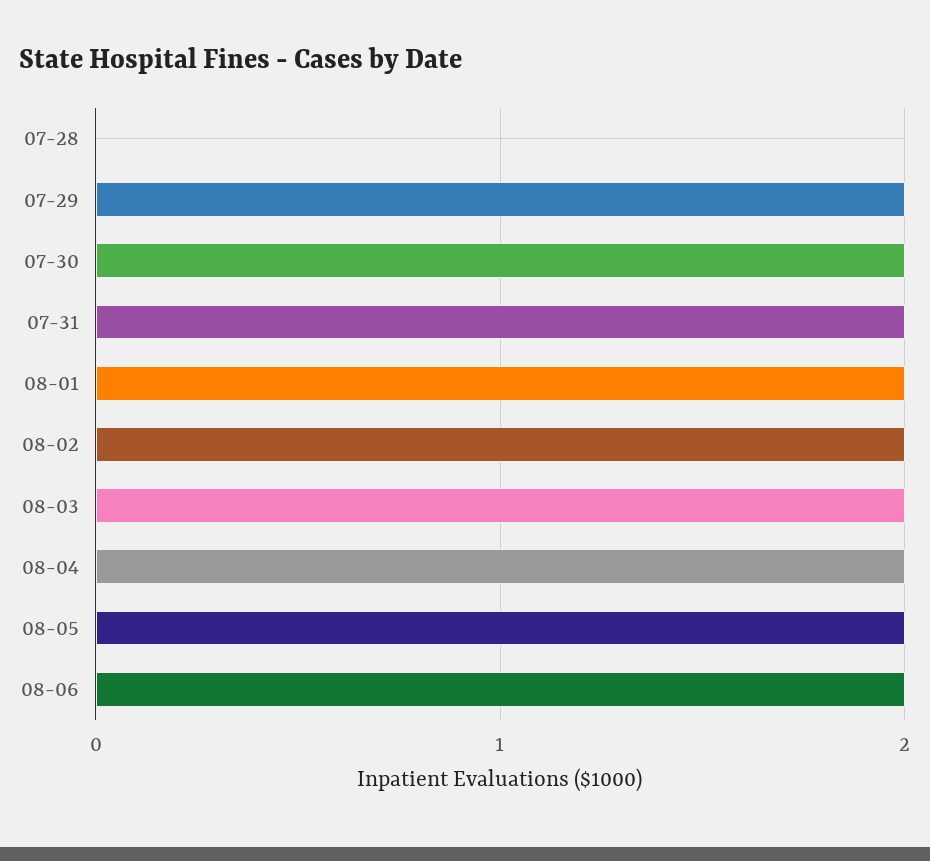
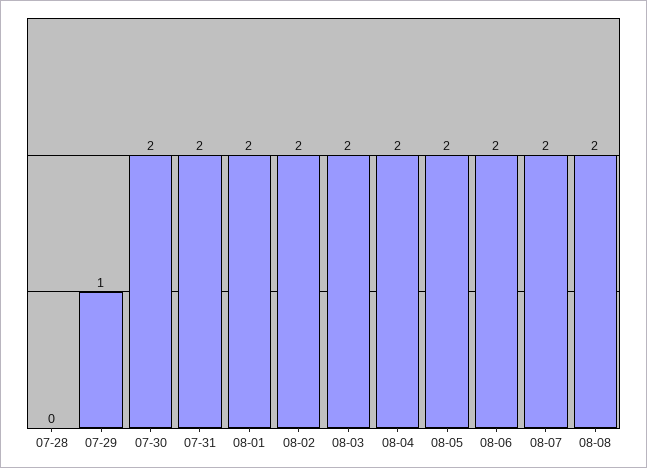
07-29: 2 -> 1
08-07: none -> 2
08-08: none -> 2

